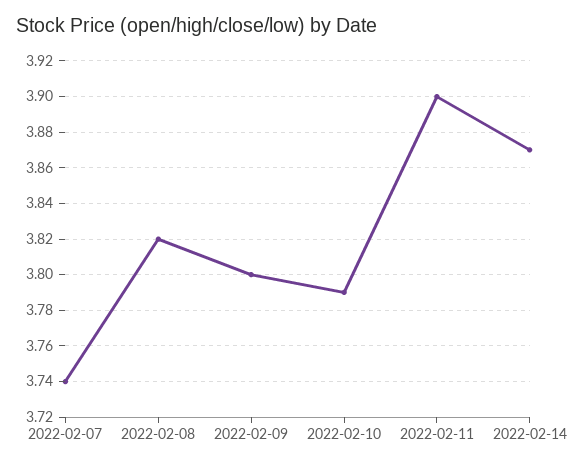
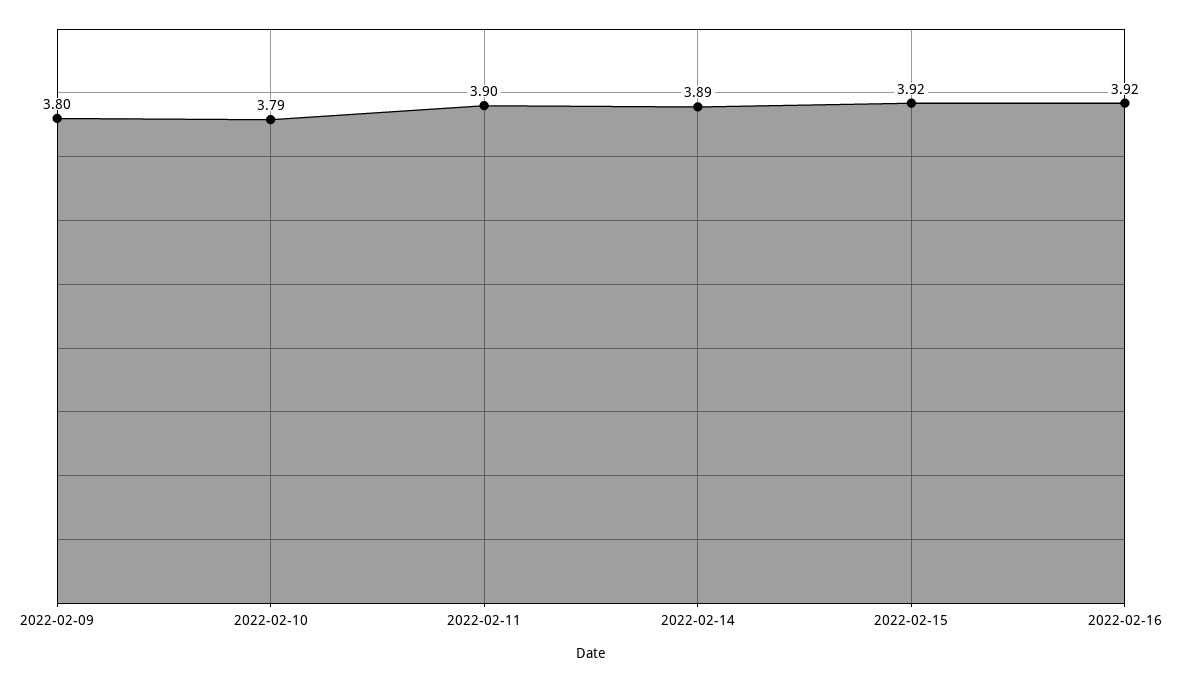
2022-02-07: 3.74 -> none
2022-02-08: 3.82 -> none
2022-02-14: 3.87 -> 3.89
2022-02-15: none -> 3.92
2022-02-16: none -> 3.92

